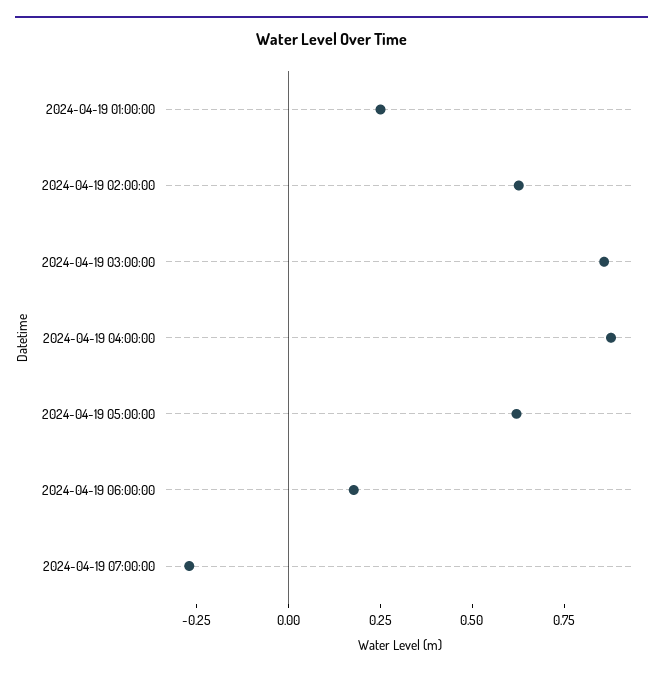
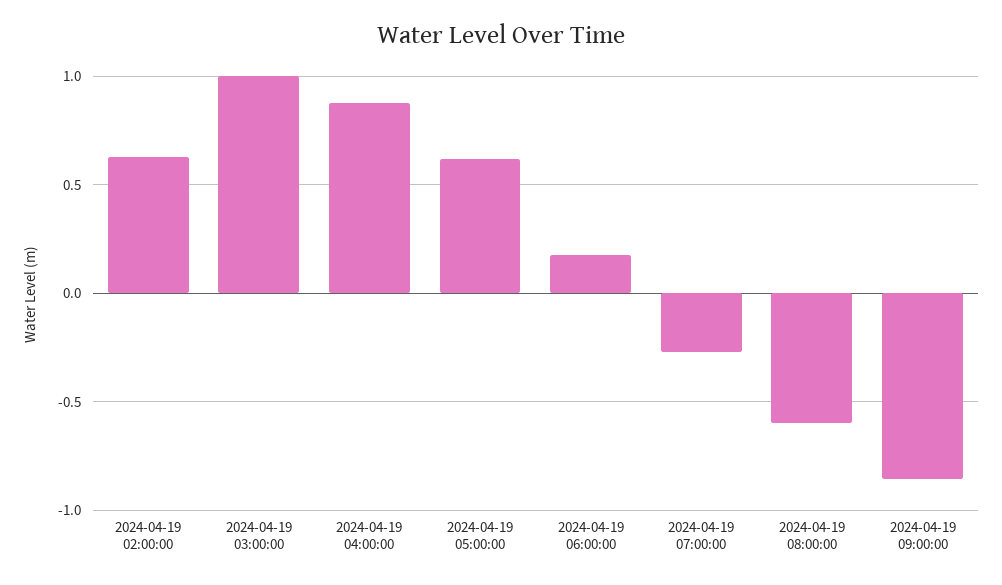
2024-04-19 01:00:00: 0.25 -> none
2024-04-19 03:00:00: 0.85 -> 1
2024-04-19 08:00:00: none -> -0.6
2024-04-19 09:00:00: none -> -0.85

